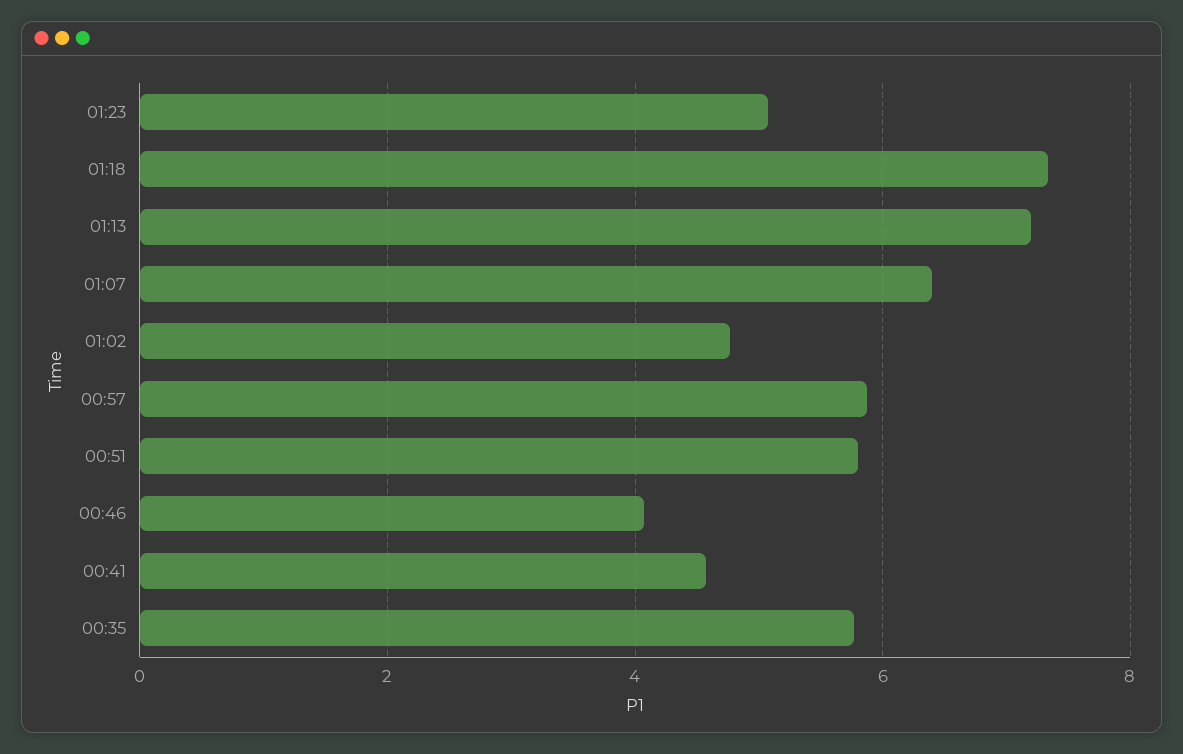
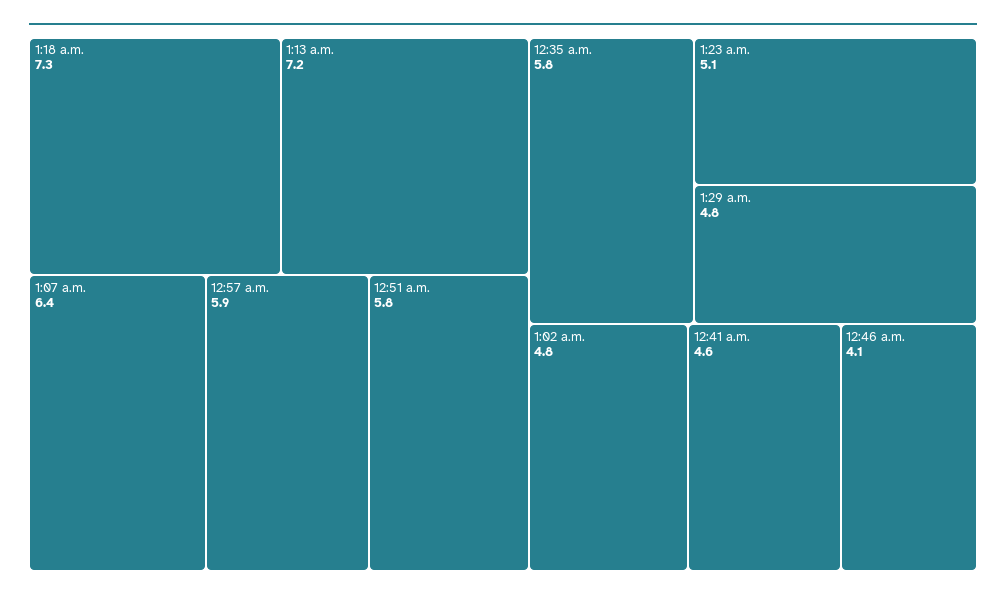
1:29 a.m.: none -> 4.8

